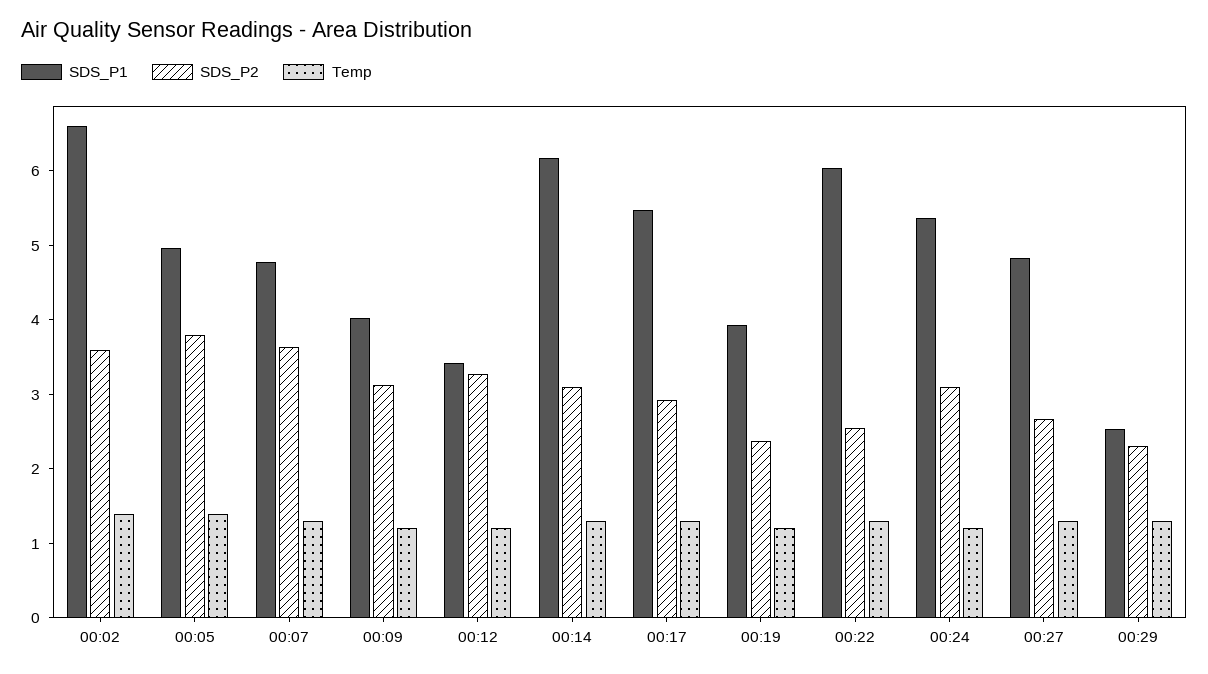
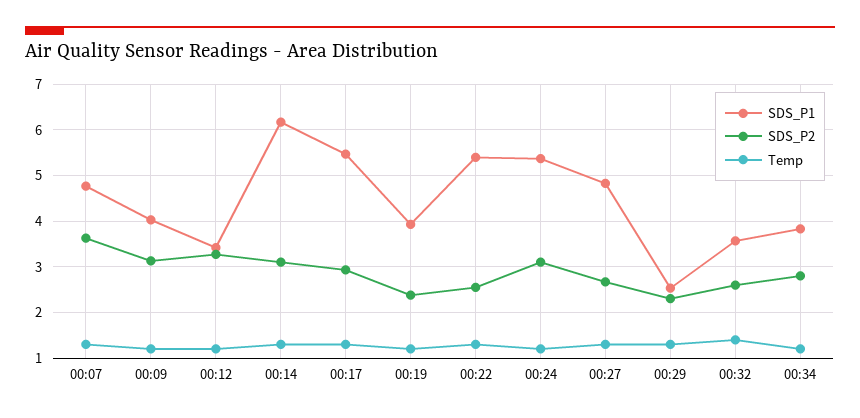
SDS_P1, 00:02: 6.6 -> none
SDS_P2, 00:02: 3.6 -> none
Temp, 00:02: 1.4 -> none
SDS_P1, 00:05: 5 -> none
SDS_P2, 00:05: 3.8 -> none
Temp, 00:05: 1.4 -> none
SDS_P1, 00:22: 6 -> 5.4
SDS_P1, 00:32: none -> 3.6
SDS_P2, 00:32: none -> 2.6
Temp, 00:32: none -> 1.4
SDS_P1, 00:34: none -> 3.8
SDS_P2, 00:34: none -> 2.8
Temp, 00:34: none -> 1.2

